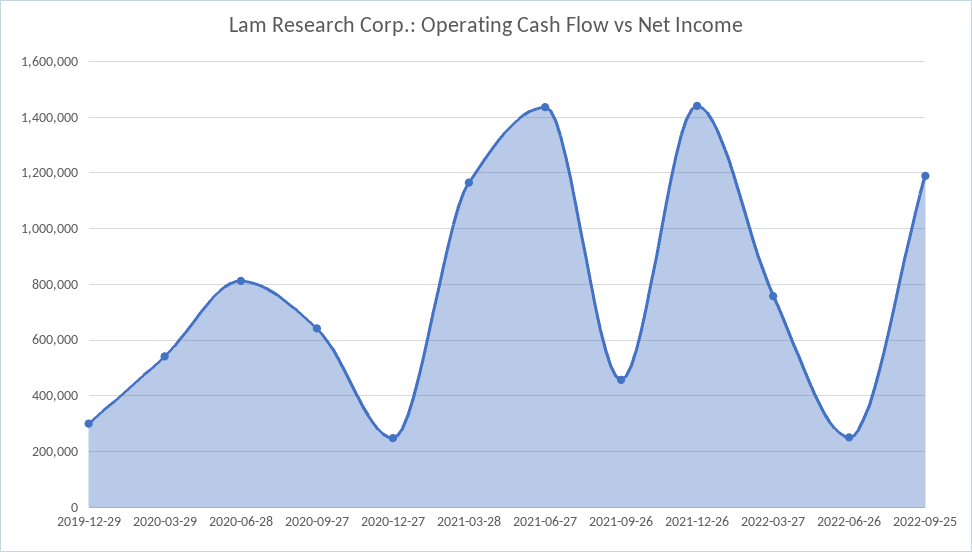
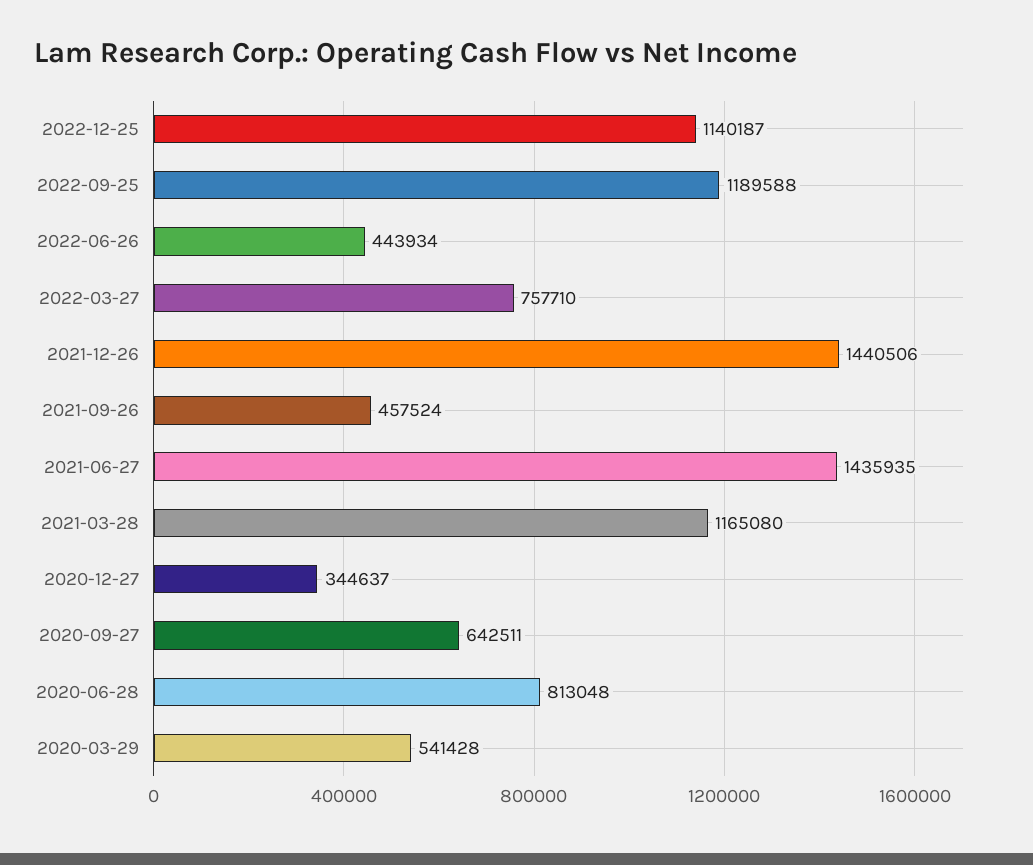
2019-12-29: 300000 -> none
2020-12-27: 250000 -> 344637
2022-06-26: 250000 -> 443934
2022-12-25: none -> 1140187

